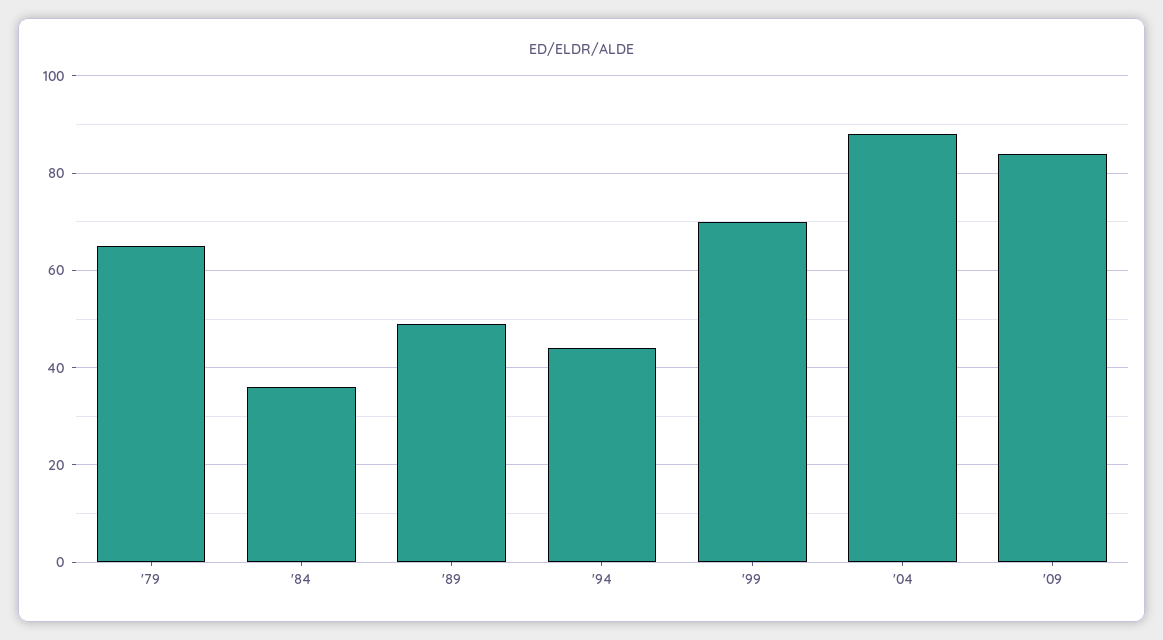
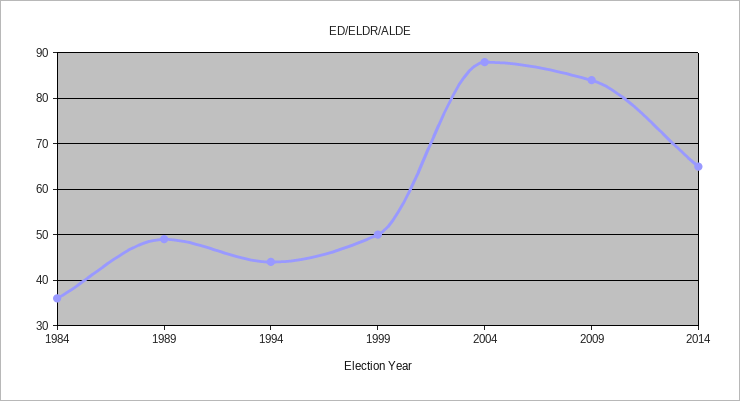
'79: 65 -> none
'99: 70 -> 50
2014: none -> 65

